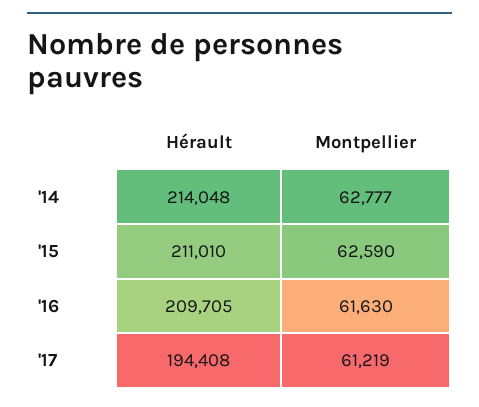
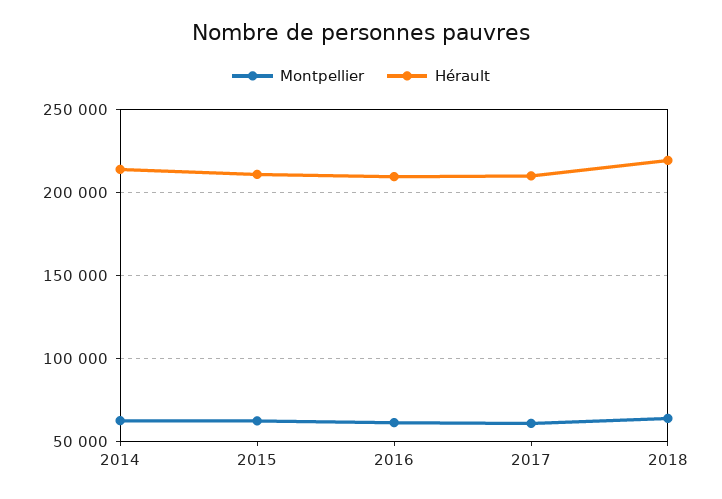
Hérault, '17: 194408 -> 210000
Montpellier, 2018: none -> 65000
Hérault, 2018: none -> 220000

